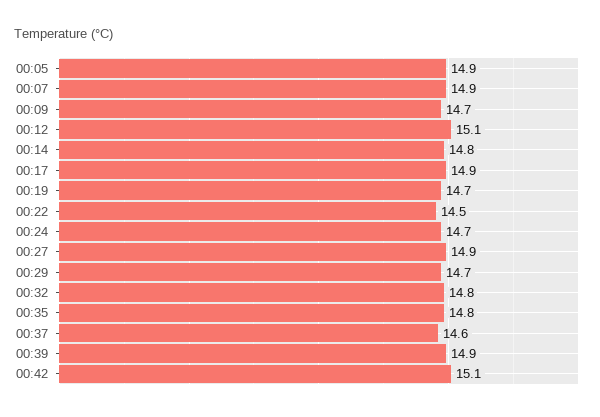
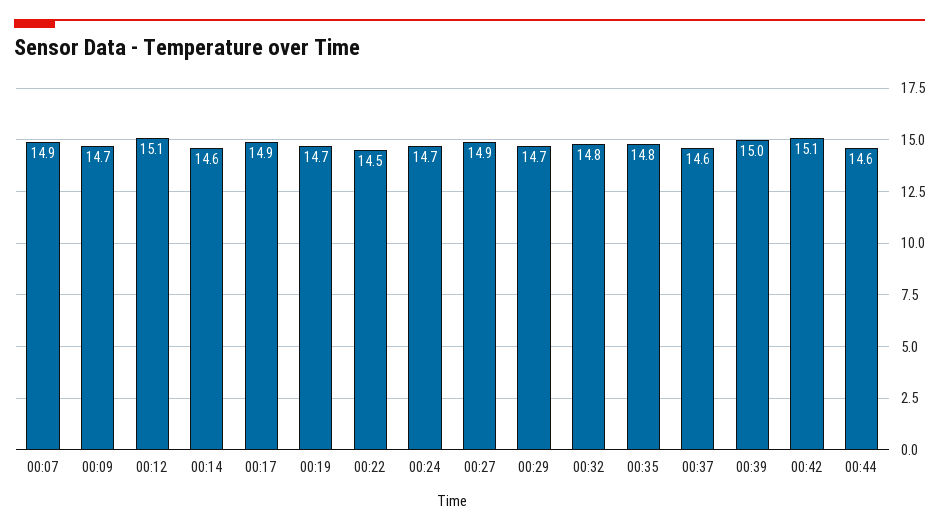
00:05: 14.9 -> none
00:14: 14.8 -> 14.6
00:39: 14.9 -> 15
00:44: none -> 14.6

